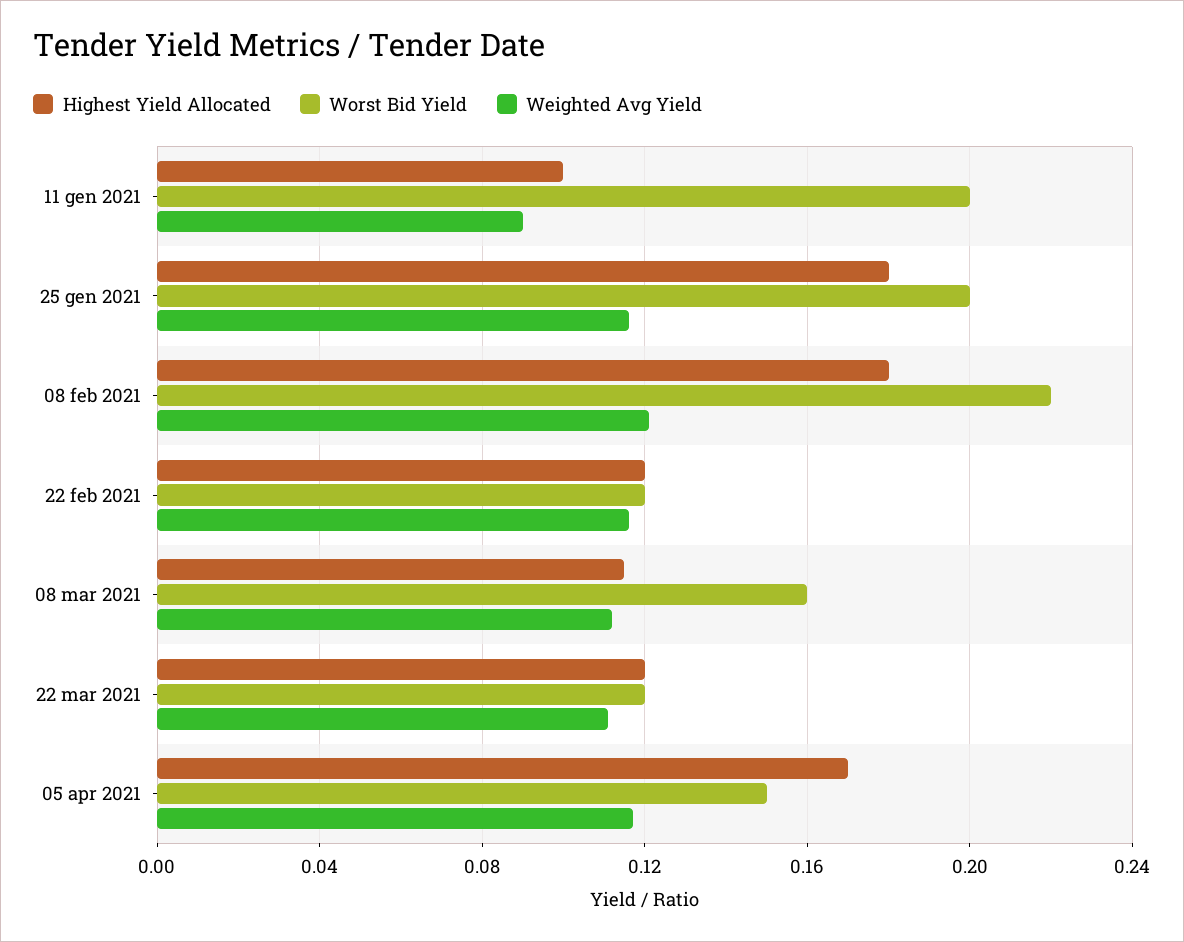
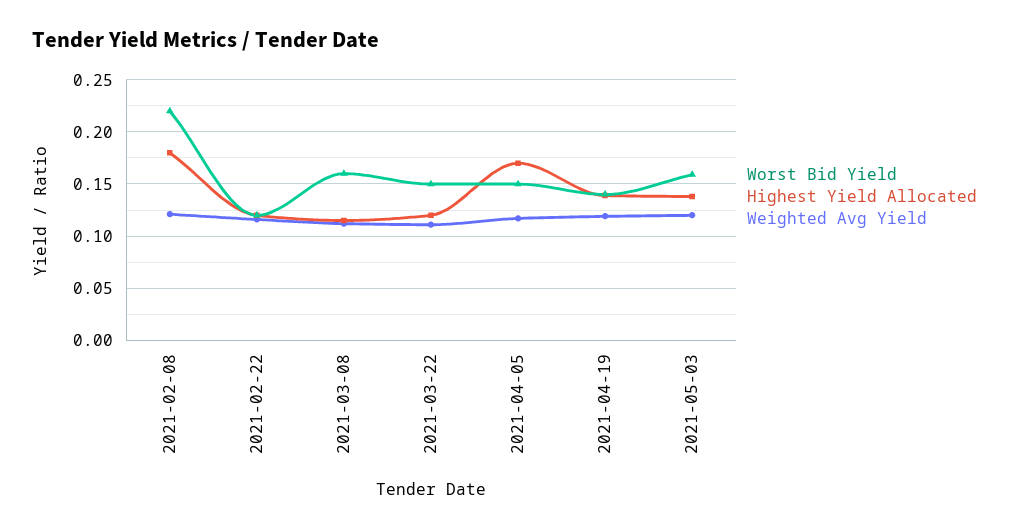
Highest Yield Allocated, 11 gen 2021: 0.1 -> none
Worst Bid Yield, 11 gen 2021: 0.2 -> none
Weighted Avg Yield, 11 gen 2021: 0.09 -> none
Highest Yield Allocated, 25 gen 2021: 0.18 -> none
Worst Bid Yield, 25 gen 2021: 0.2 -> none
Weighted Avg Yield, 25 gen 2021: 0.115 -> none
Worst Bid Yield, 22 mar 2021: 0.12 -> 0.15
Worst Bid Yield, 2021-04-19: none -> 0.14
Highest Yield Allocated, 2021-04-19: none -> 0.14
Weighted Avg Yield, 2021-04-19: none -> 0.12
Worst Bid Yield, 2021-05-03: none -> 0.16
Highest Yield Allocated, 2021-05-03: none -> 0.14
Weighted Avg Yield, 2021-05-03: none -> 0.12

